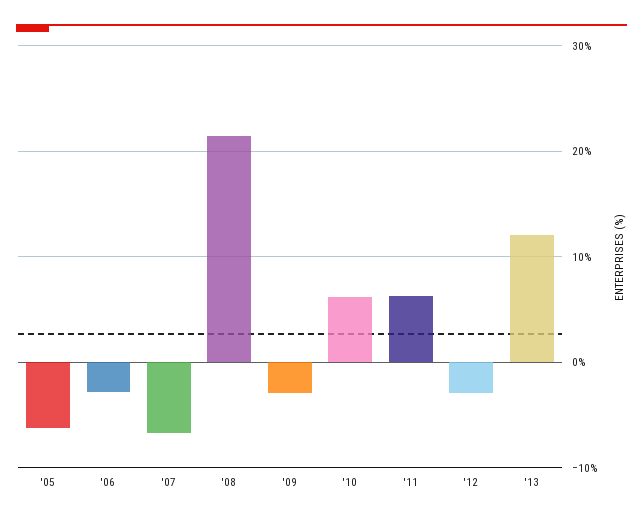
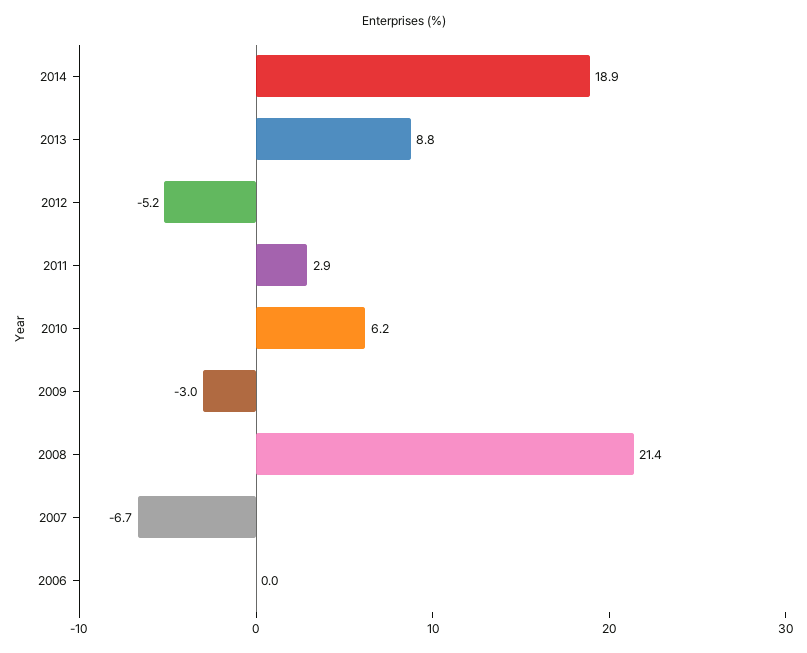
'05: -6 -> none
'06: -3 -> 0
'11: 6 -> 2.9
'12: -3 -> -5.2
'13: 12 -> 8.8
2014: none -> 18.9

